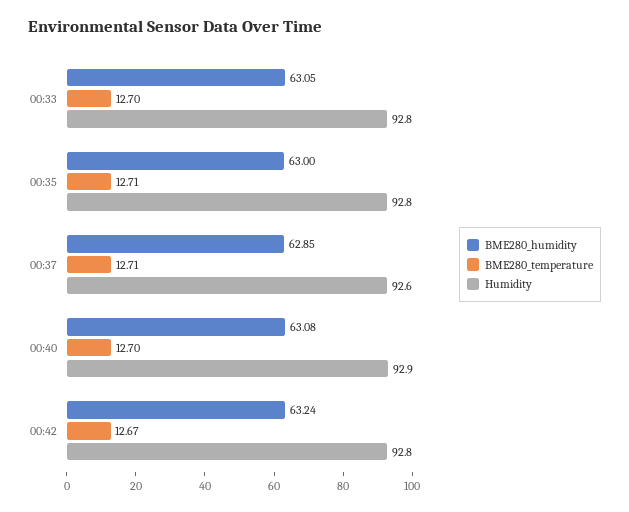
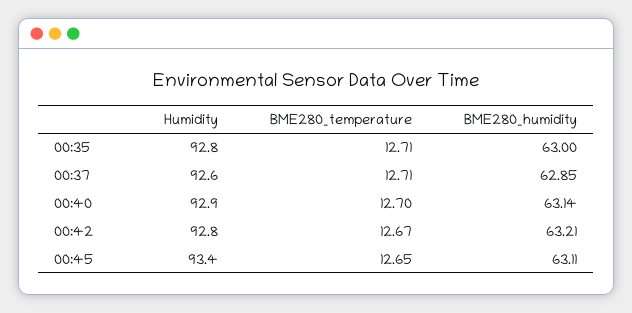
BME280_humidity, 00:33: 63.05 -> none
BME280_temperature, 00:33: 12.7 -> none
Humidity, 00:33: 92.8 -> none
BME280_humidity, 00:40: 63.08 -> 63.14
BME280_humidity, 00:42: 63.24 -> 63.21
Humidity, 00:45: none -> 93.4
BME280_temperature, 00:45: none -> 12.65
BME280_humidity, 00:45: none -> 63.11

